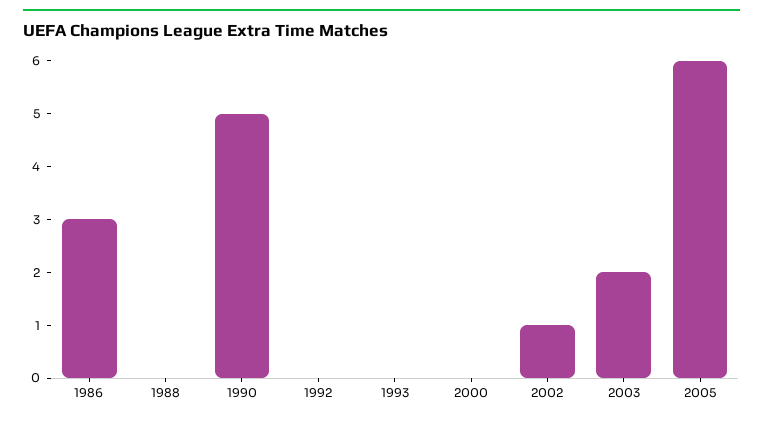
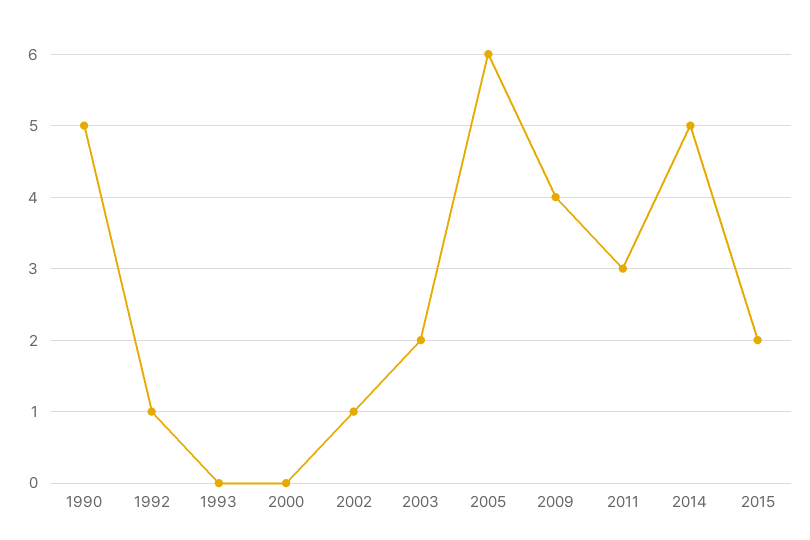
1986: 3 -> none
1988: 0 -> none
1992: 0 -> 1
2009: none -> 4
2011: none -> 3
2014: none -> 5
2015: none -> 2

